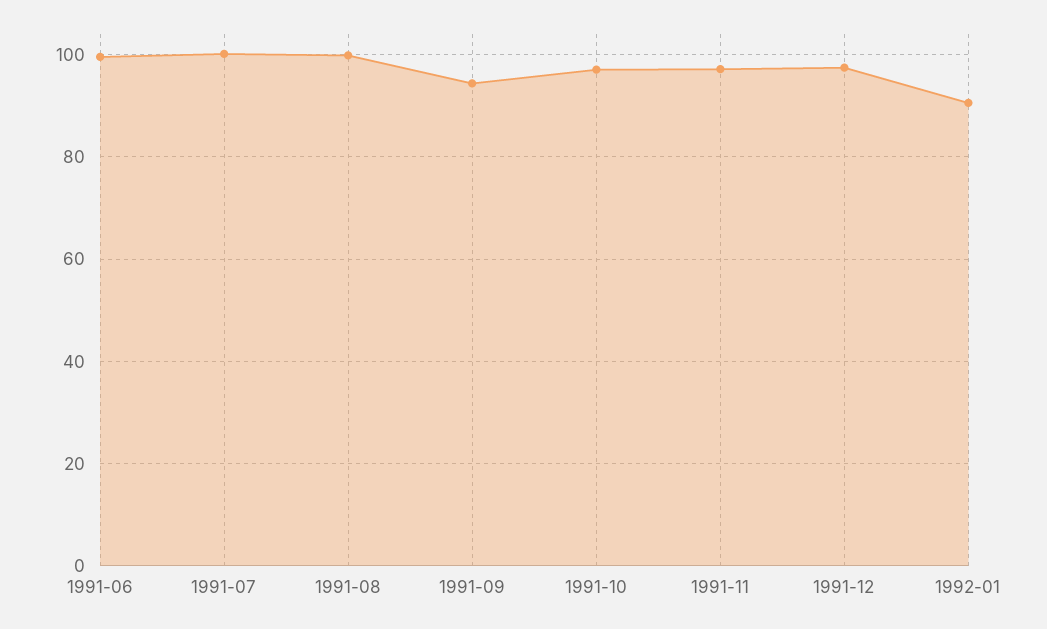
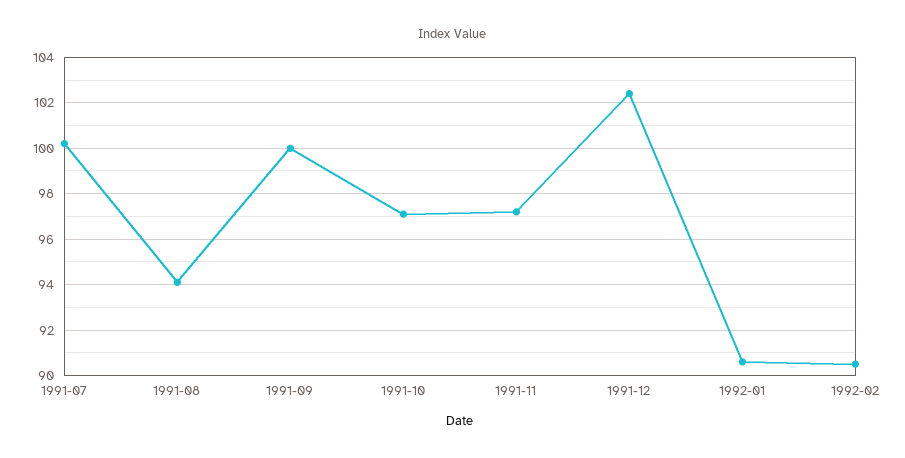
1991-06: 100 -> none
1991-08: 100 -> 94
1991-09: 94 -> 100
1991-12: 98 -> 102.5
1992-02: none -> 90.5

